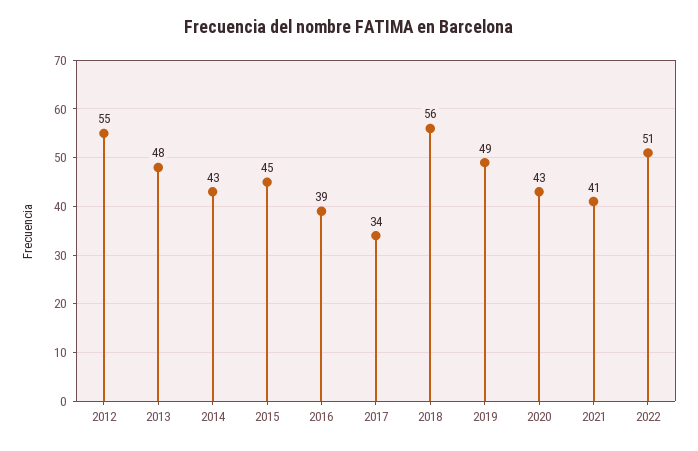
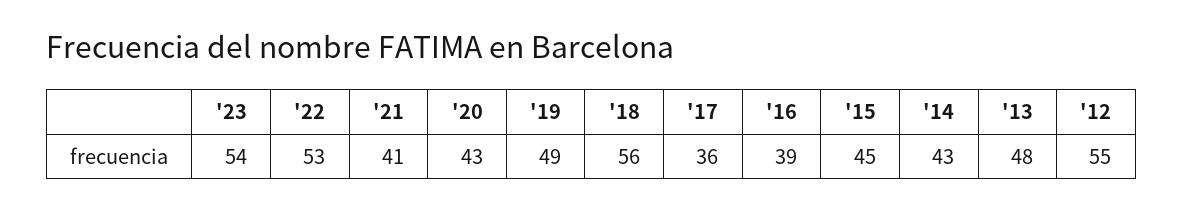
2017: 34 -> 36
2022: 51 -> 53
'23: none -> 54

